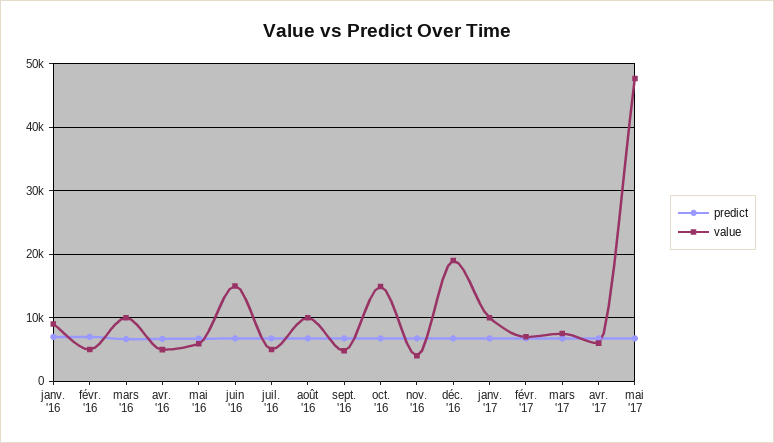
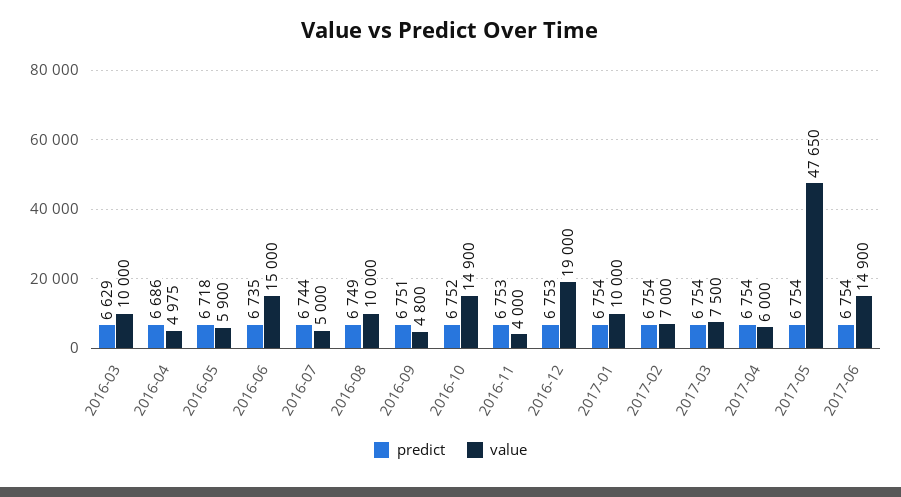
predict, janv. '16: 7000 -> none
value, janv. '16: 9000 -> none
predict, févr. '16: 7000 -> none
value, févr. '16: 5000 -> none
predict, 2017-06: none -> 6754
value, 2017-06: none -> 14900

